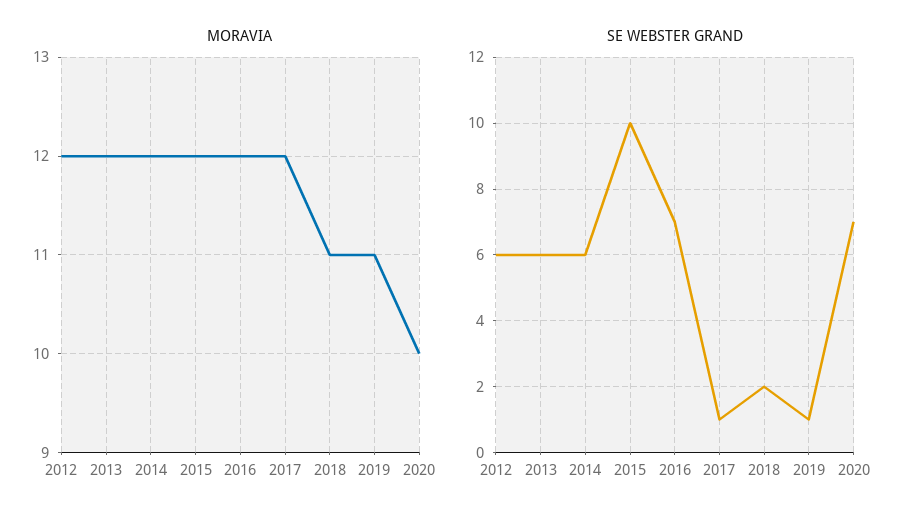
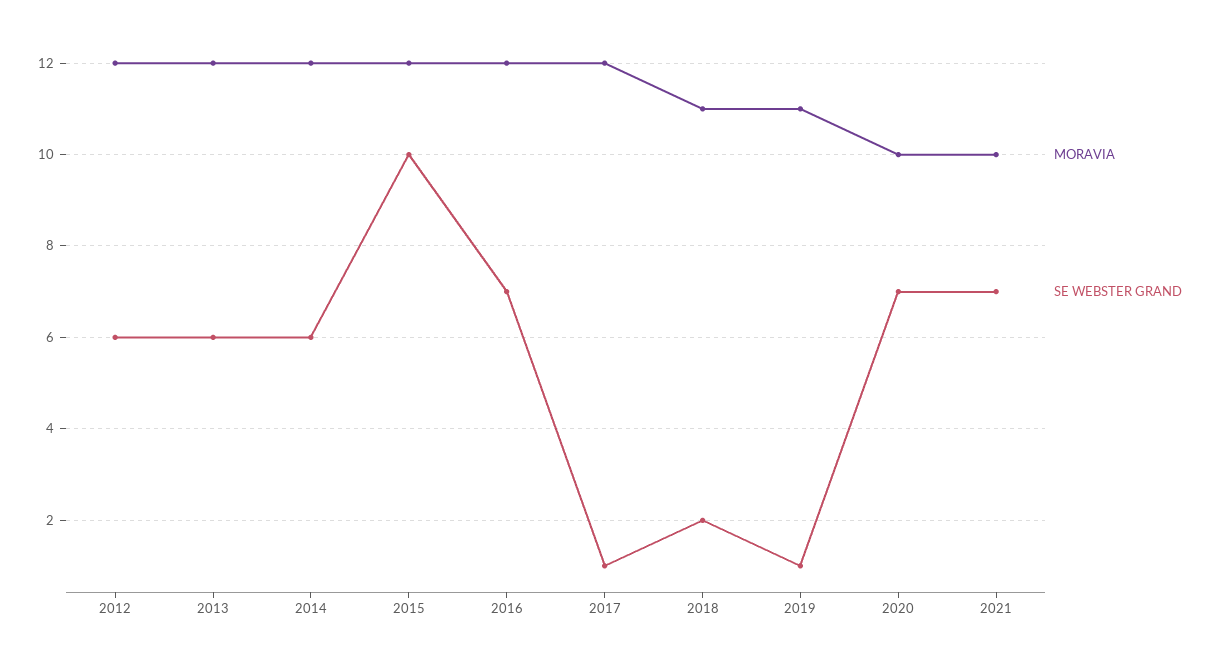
MORAVIA, 2021: none -> 10
SE WEBSTER GRAND, 2021: none -> 7

